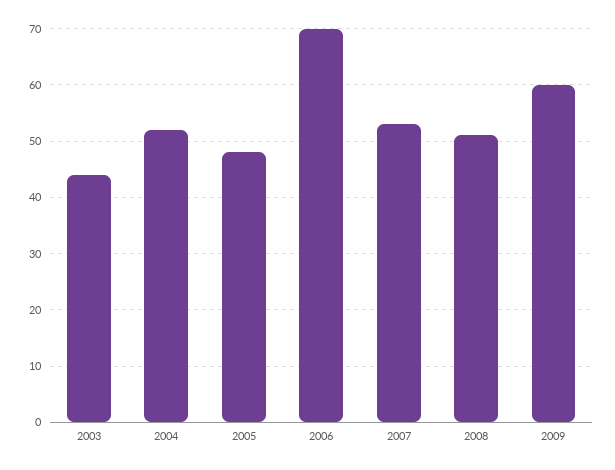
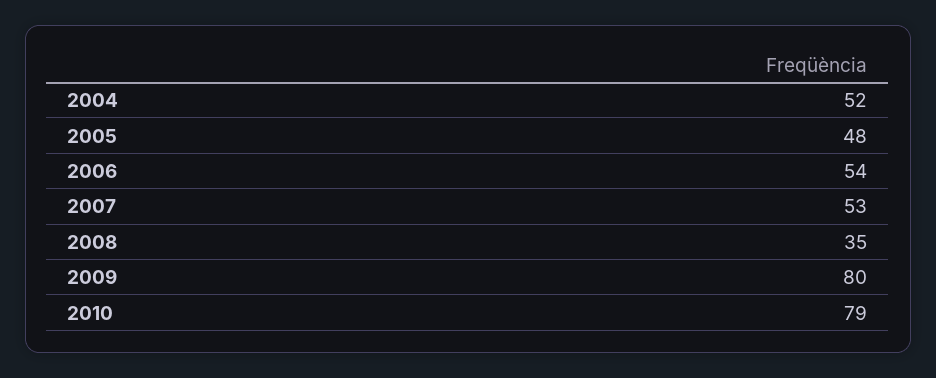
2003: 45 -> none
2006: 70 -> 54
2008: 50 -> 35
2009: 60 -> 80
2010: none -> 79

